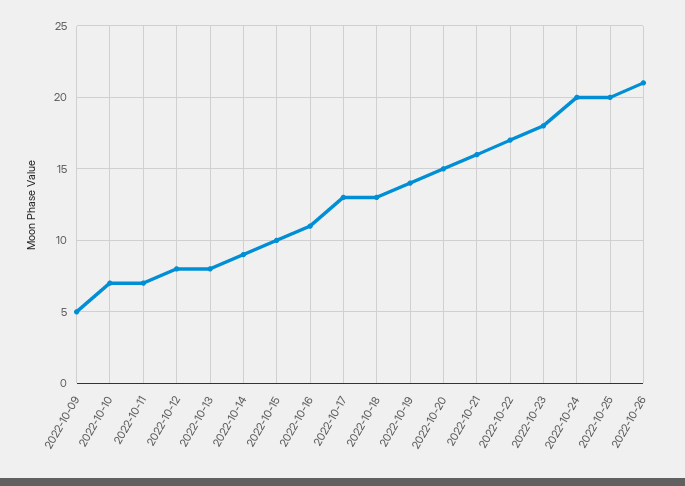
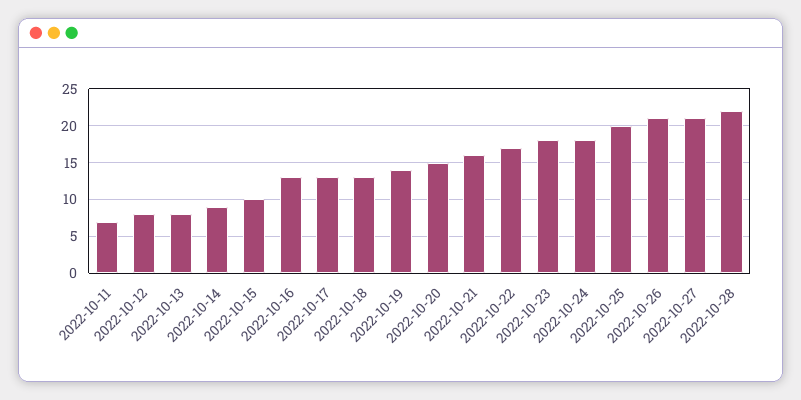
2022-10-09: 5 -> none
2022-10-10: 7 -> none
2022-10-16: 11 -> 13
2022-10-24: 20 -> 18
2022-10-27: none -> 21
2022-10-28: none -> 22

